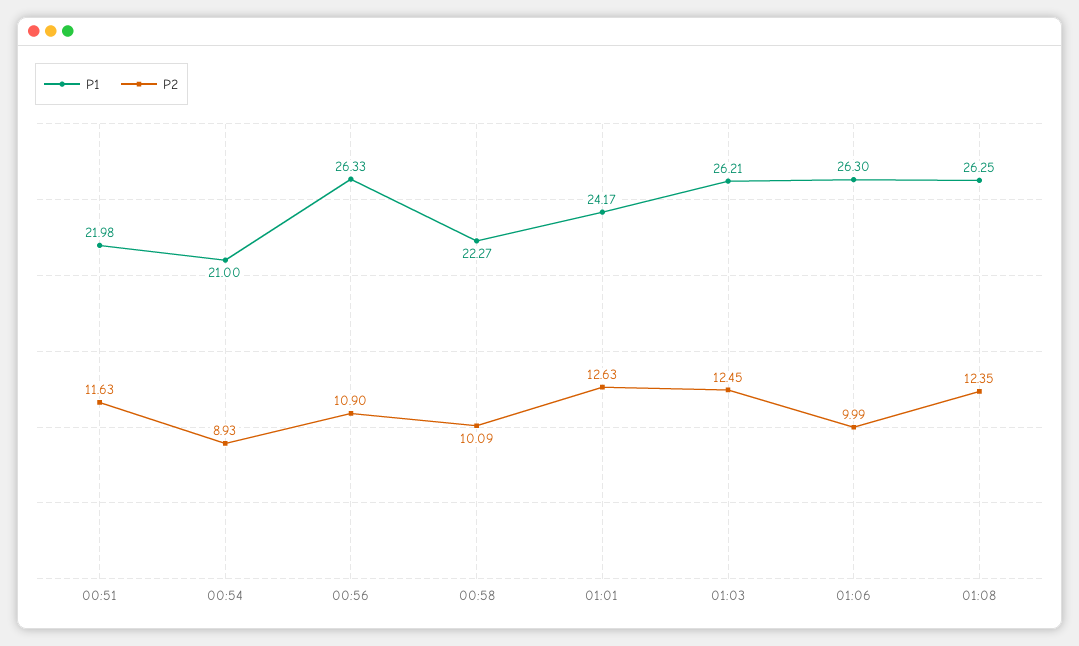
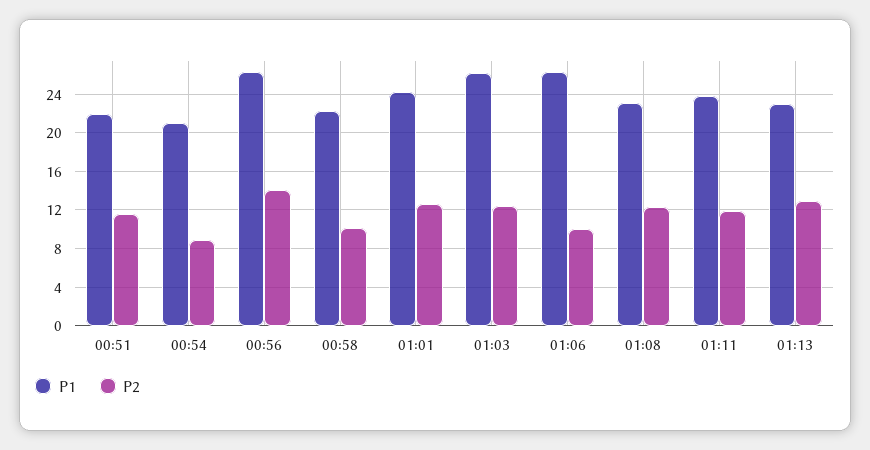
P2, 00:56: 10.9 -> 14
P1, 01:08: 26.25 -> 23
P1, 01:11: none -> 24
P2, 01:11: none -> 12
P1, 01:13: none -> 23
P2, 01:13: none -> 13

